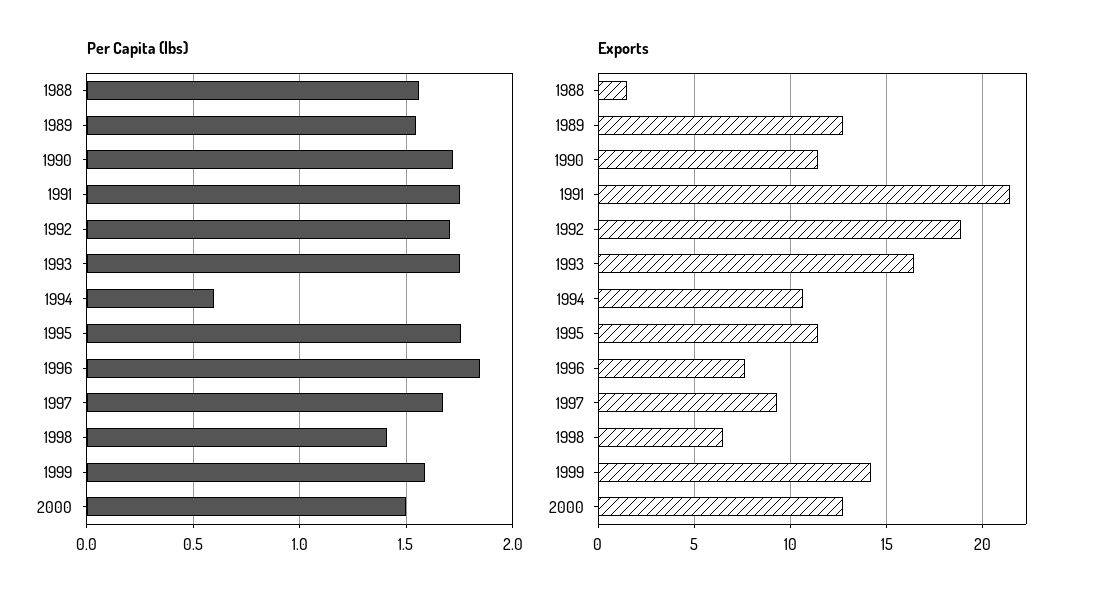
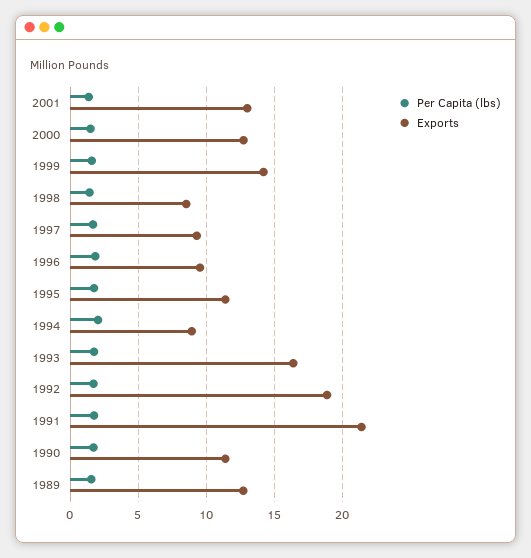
Per Capita (lbs), 1988: 1.55 -> none
Per Capita (lbs), 1994: 0.6 -> 2
Exports, 1988: 1.5 -> none
Exports, 1994: 10.5 -> 9
Exports, 1996: 7.5 -> 9.5
Exports, 1998: 6.5 -> 8.5
Per Capita (lbs), 2001: none -> 1.5
Exports, 2001: none -> 13

